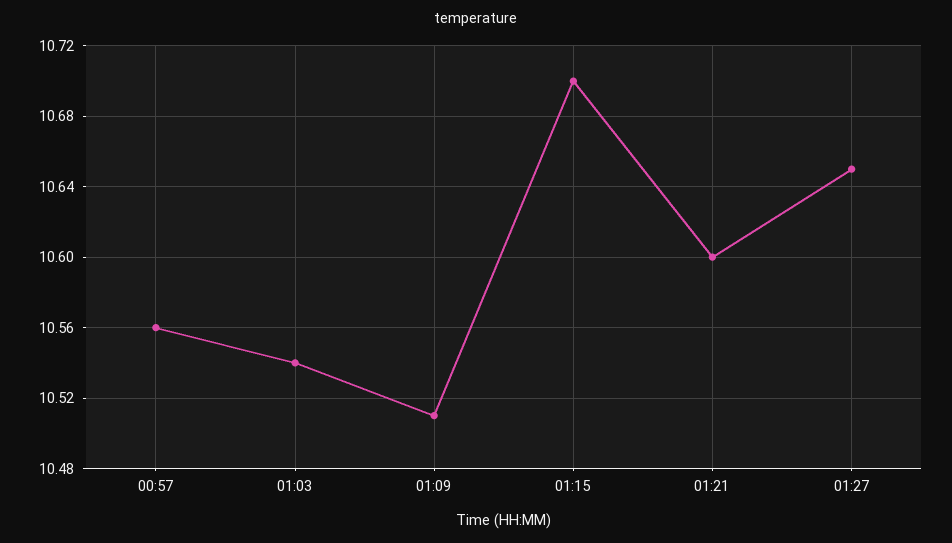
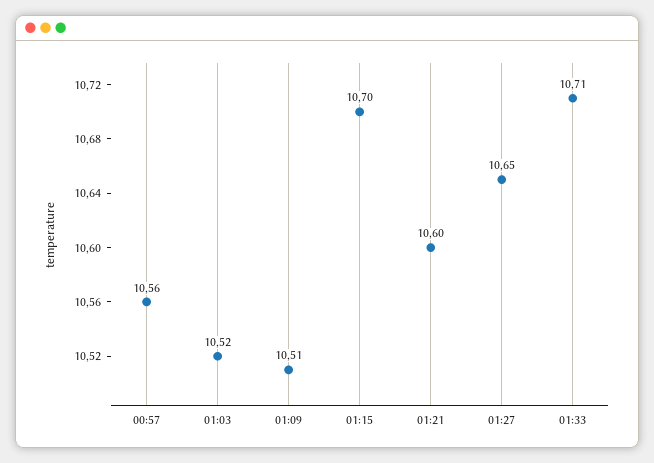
01:03: 10.54 -> 10.52
01:33: none -> 10.71

